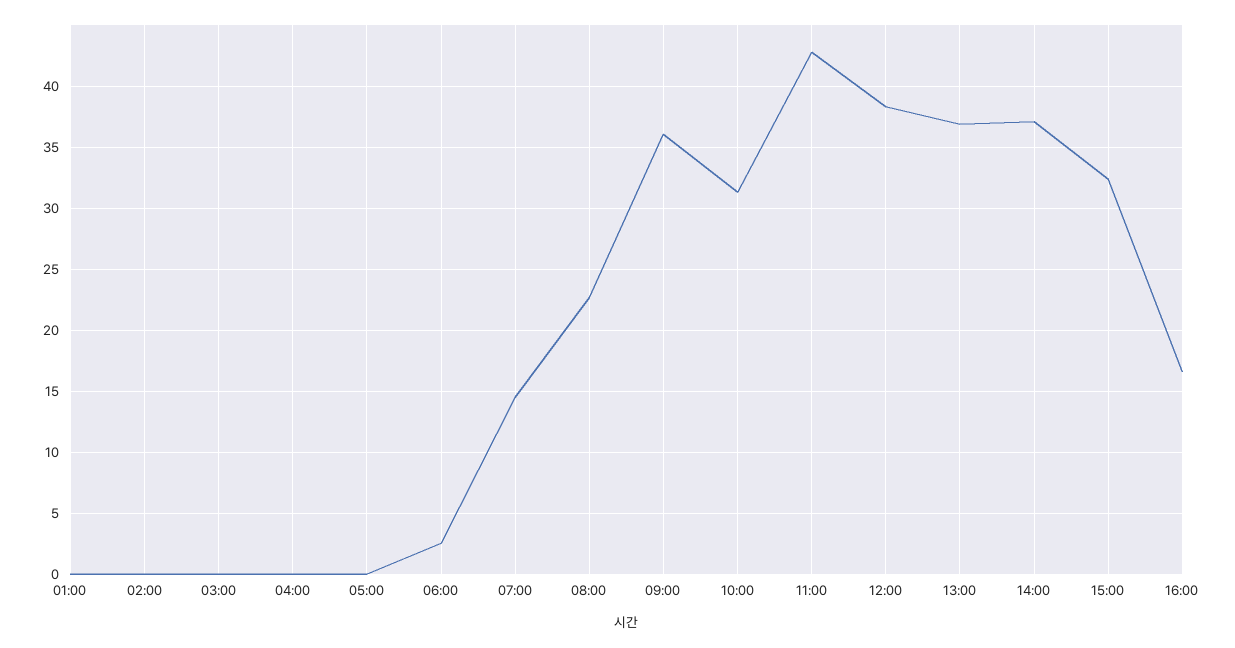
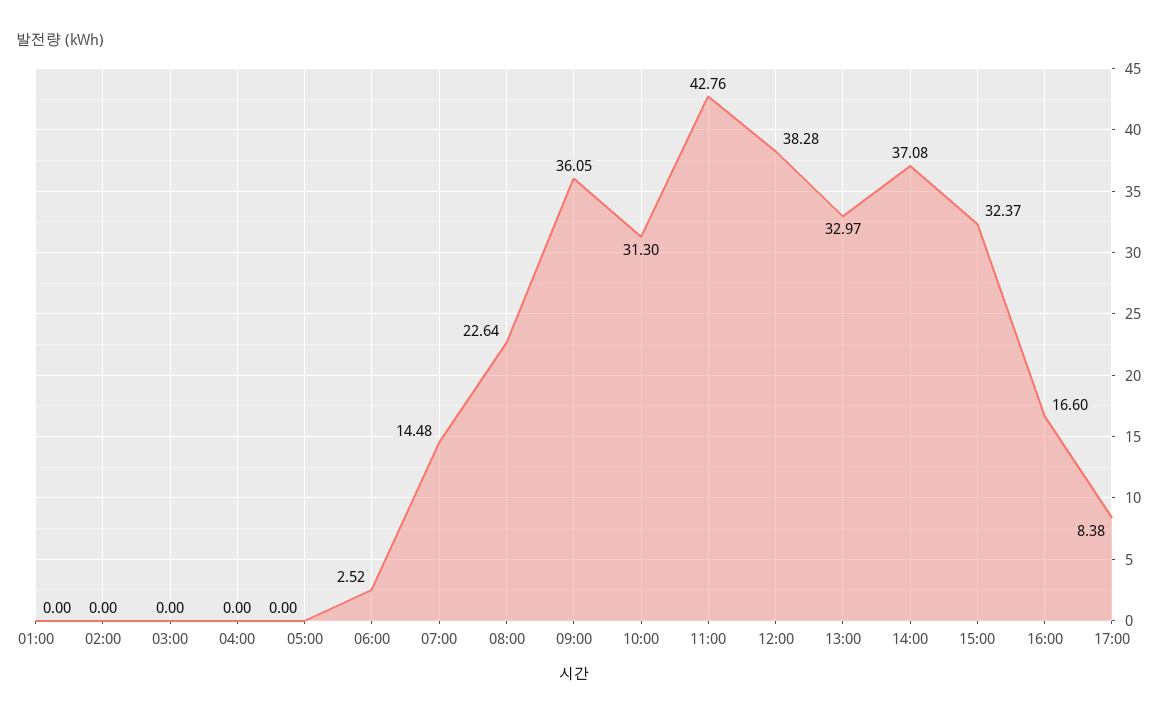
13:00: 37 -> 32.97
17:00: none -> 8.38

